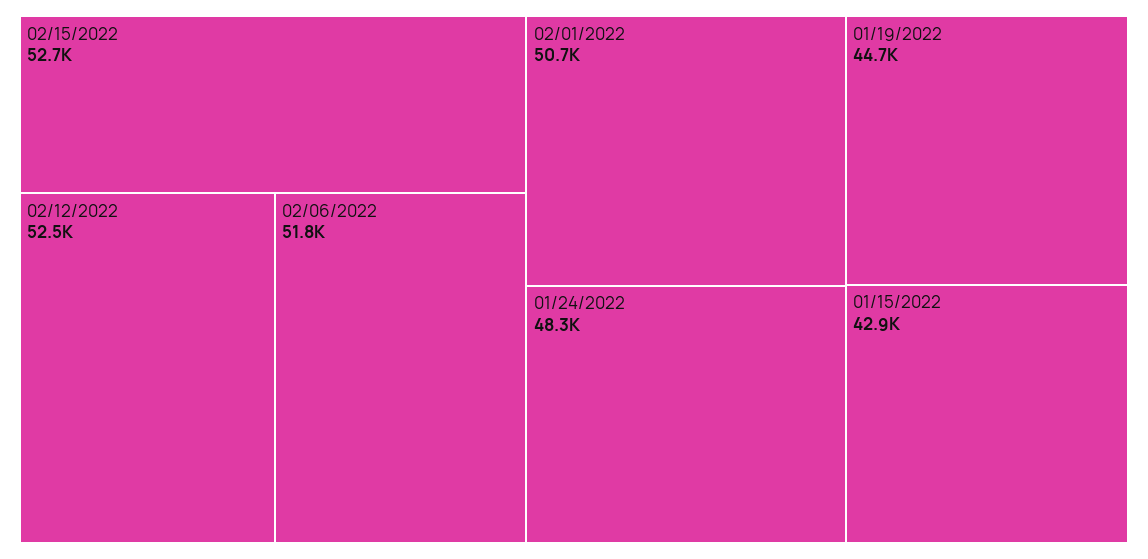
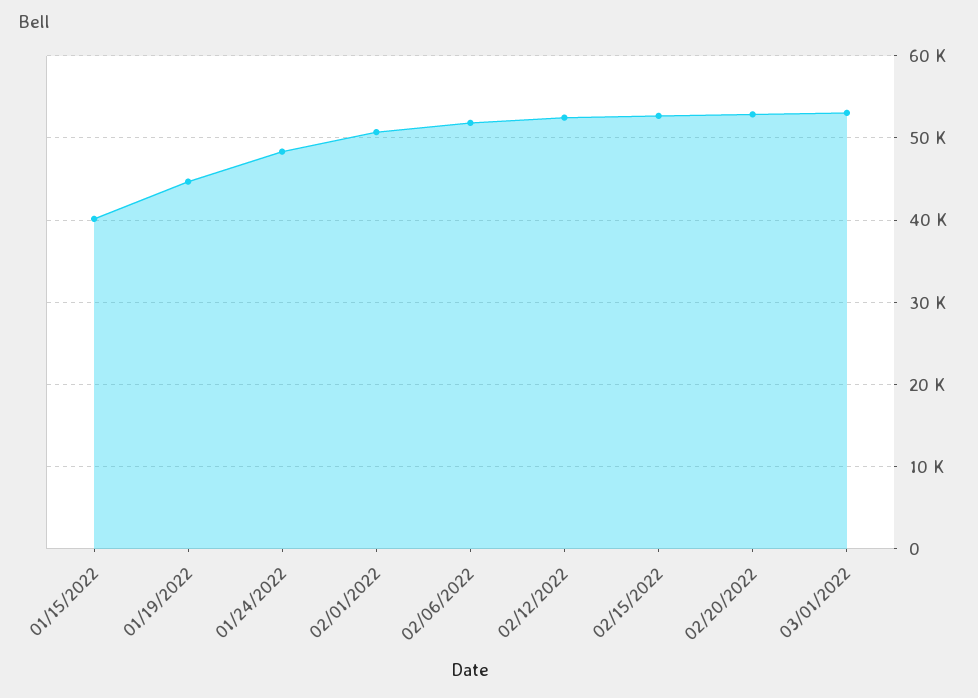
01/15/2022: 42900 -> 40000
02/20/2022: none -> 53000
03/01/2022: none -> 53000

